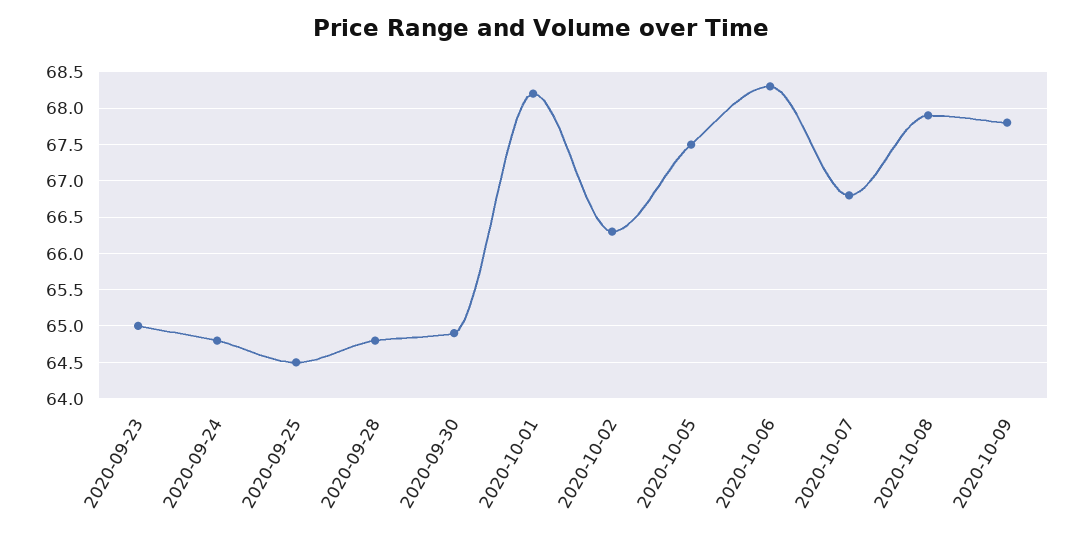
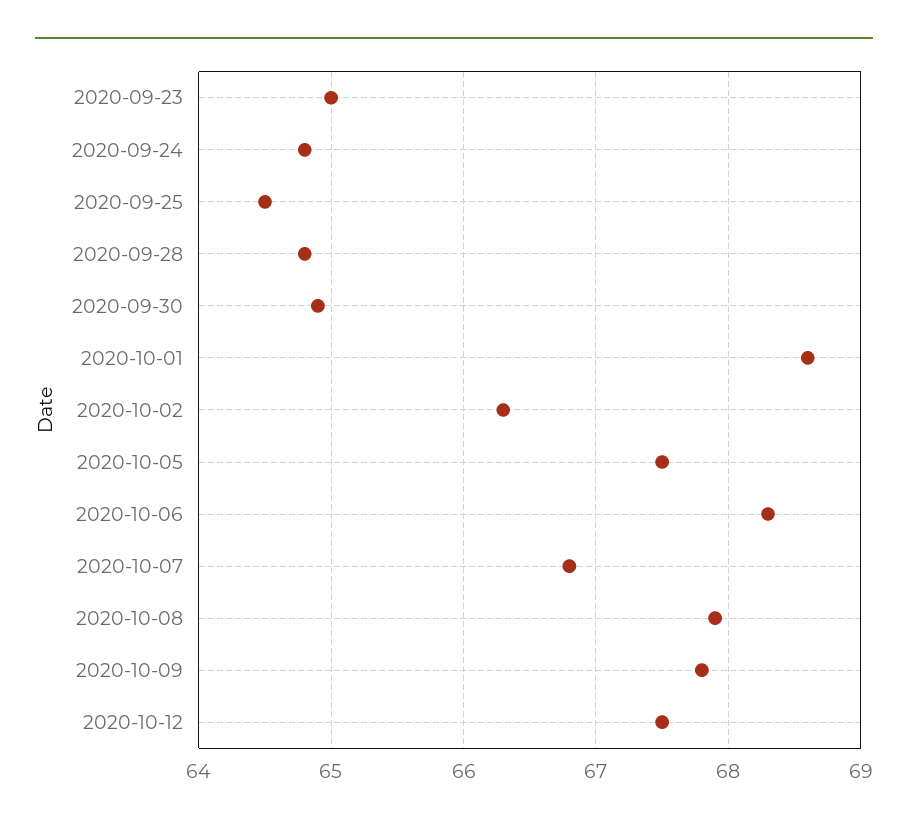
2020-10-01: 68.2 -> 68.6
2020-10-12: none -> 67.5

